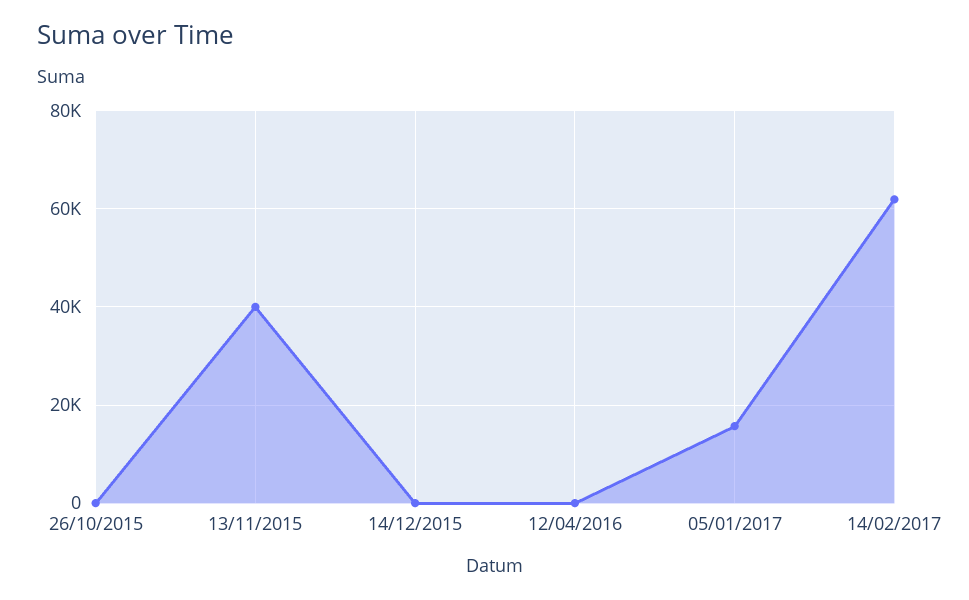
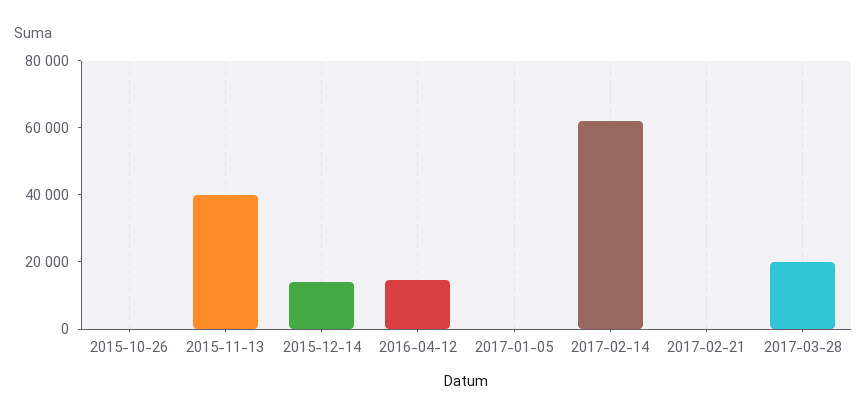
14/12/2015: 0 -> 15000
12/04/2016: 0 -> 15000
05/01/2017: 16000 -> 0
2017-02-21: none -> 0
2017-03-28: none -> 20000

